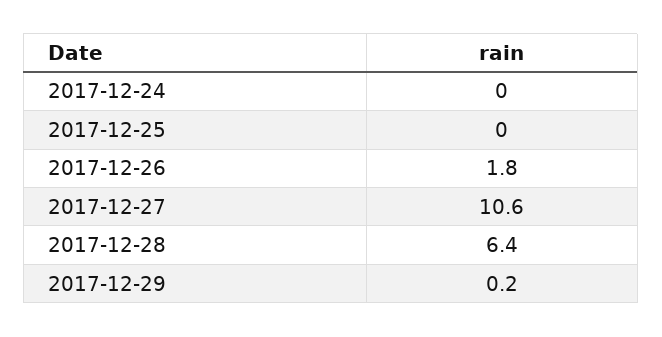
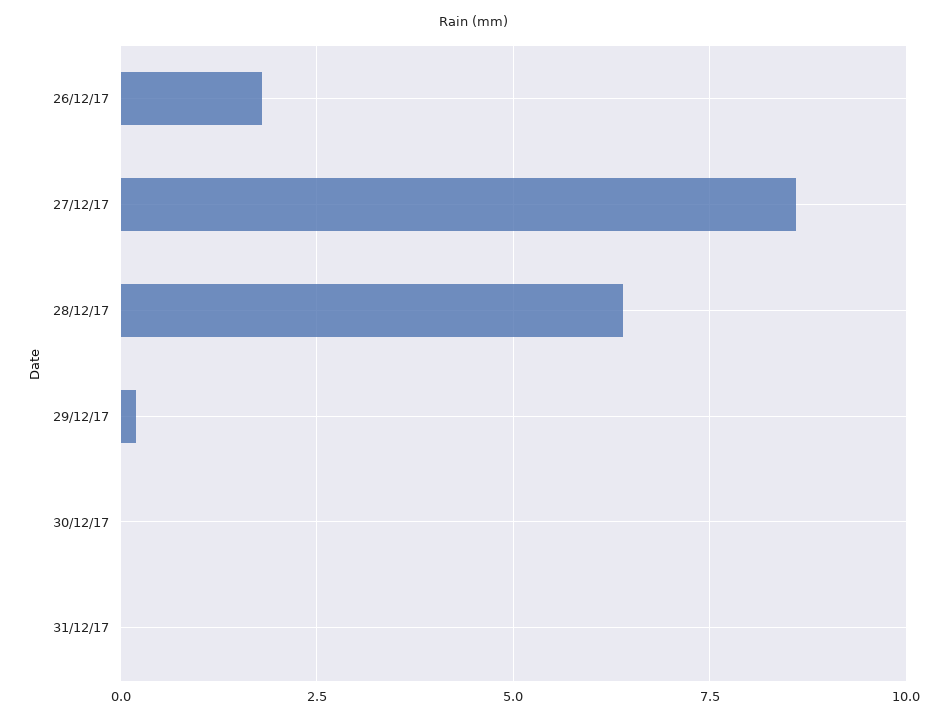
2017-12-24: 0 -> none
2017-12-25: 0 -> none
2017-12-27: 10.6 -> 8.5
30/12/17: none -> 0
31/12/17: none -> 0

